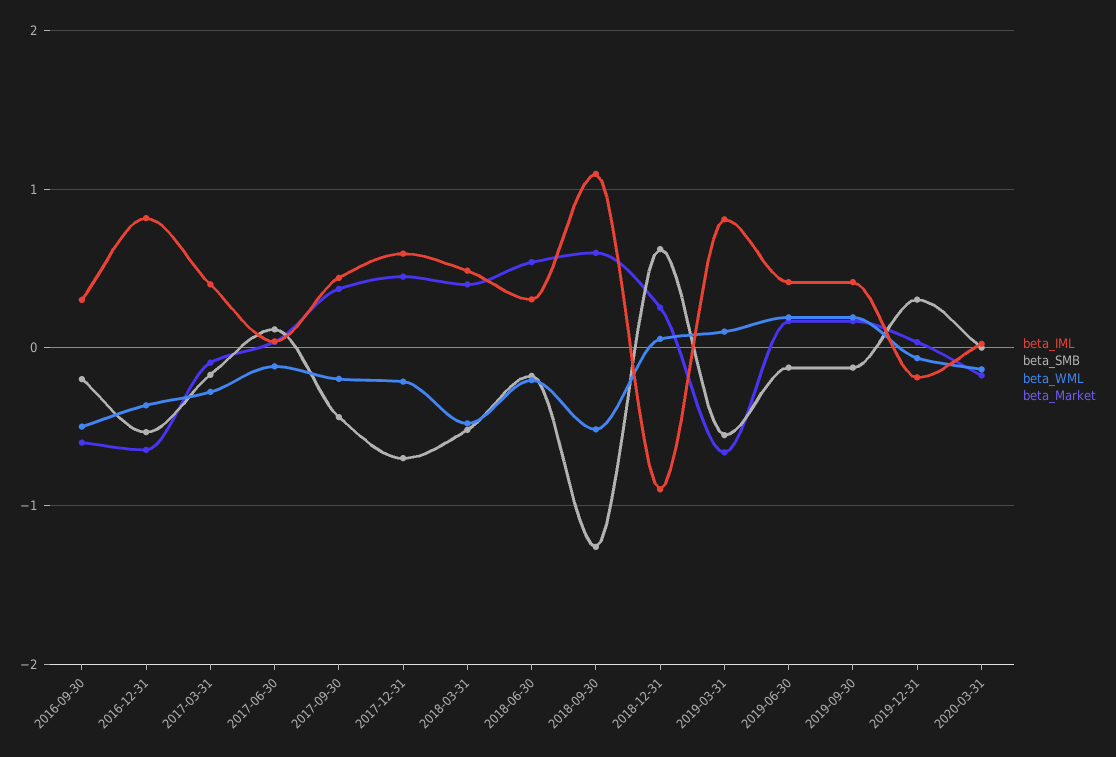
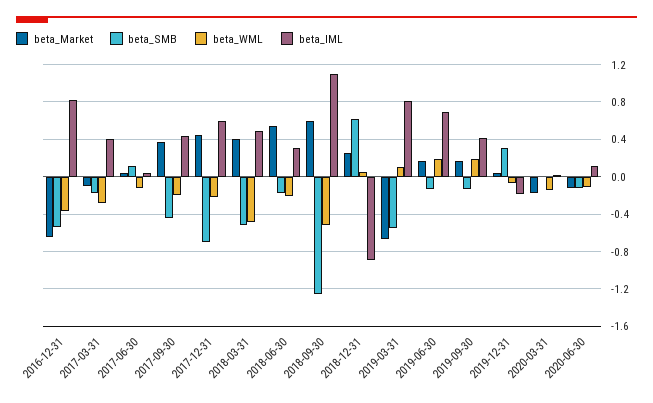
beta_IML, 2016-09-30: 0.3 -> none
beta_SMB, 2016-09-30: -0.2 -> none
beta_WML, 2016-09-30: -0.5 -> none
beta_Market, 2016-09-30: -0.6 -> none
beta_IML, 2019-06-30: 0.4 -> 0.7
beta_Market, 2020-06-30: none -> -0.1
beta_SMB, 2020-06-30: none -> -0.1
beta_WML, 2020-06-30: none -> -0.1
beta_IML, 2020-06-30: none -> 0.1

